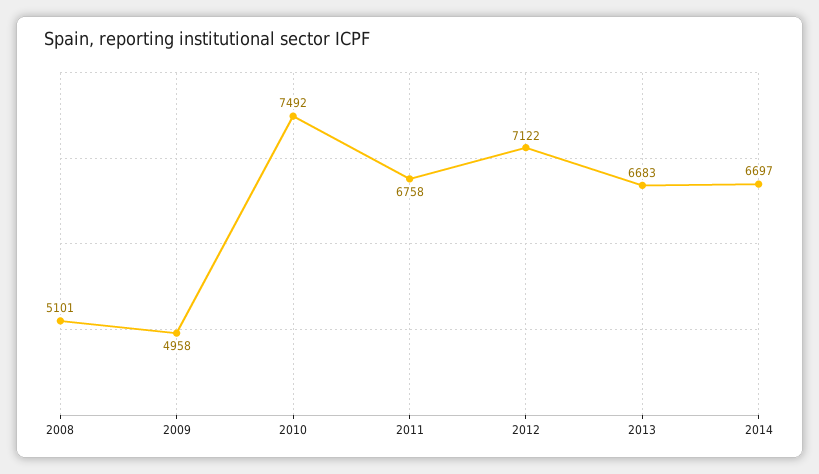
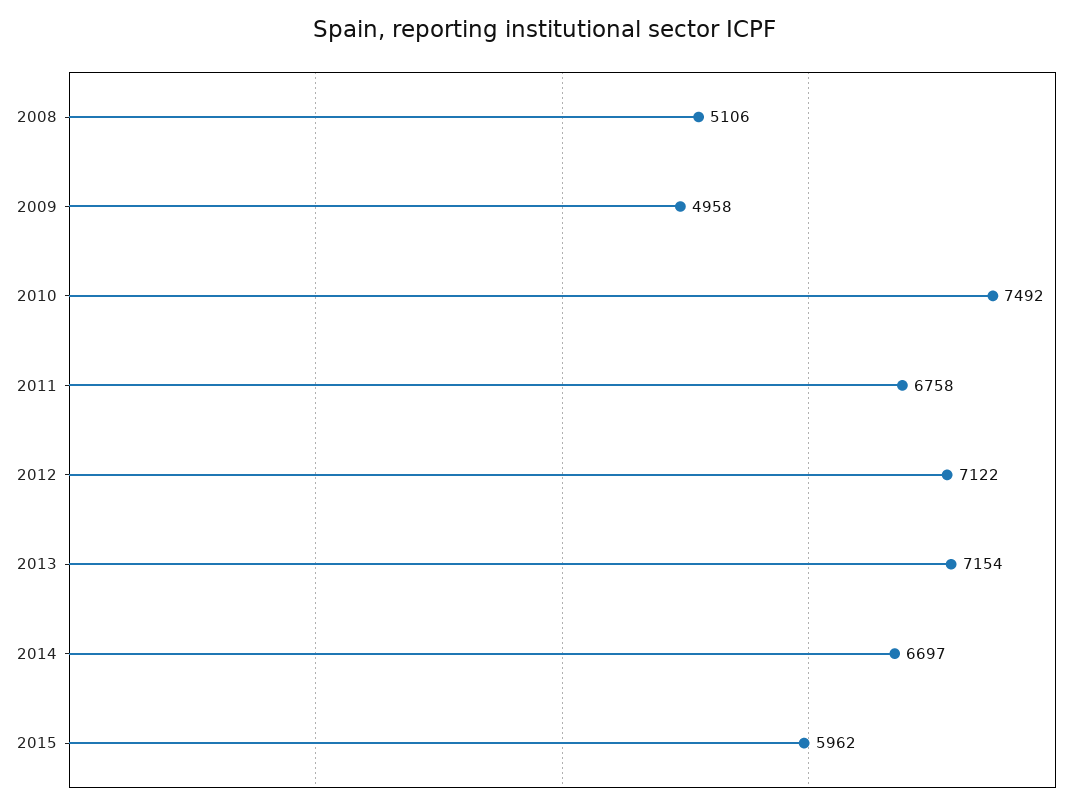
2008: 5101 -> 5106
2013: 6683 -> 7154
2015: none -> 5962

